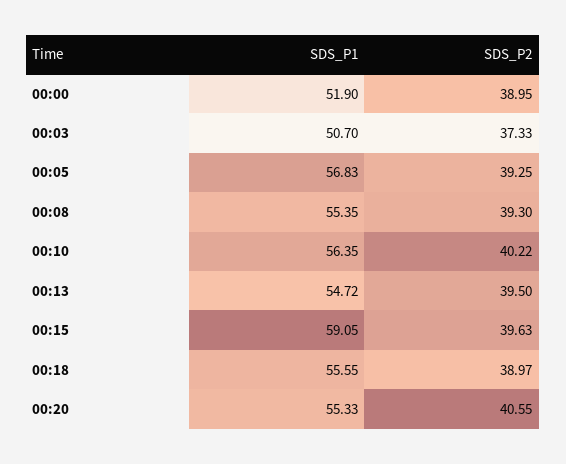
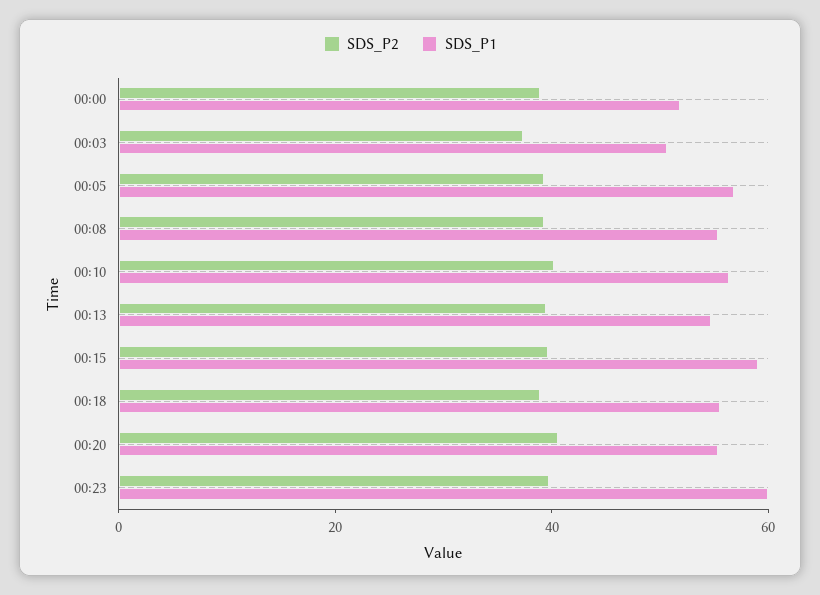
SDS_P2, 00:23: none -> 40
SDS_P1, 00:23: none -> 60

